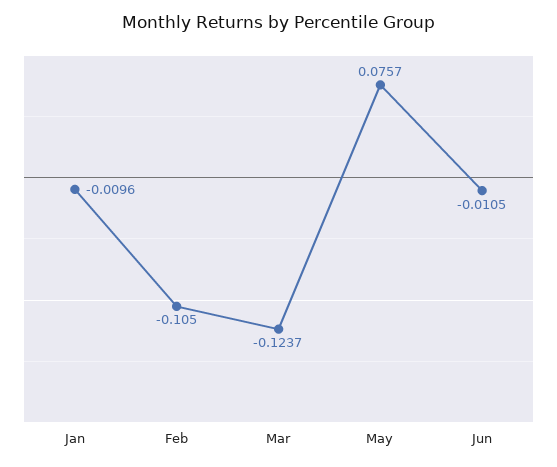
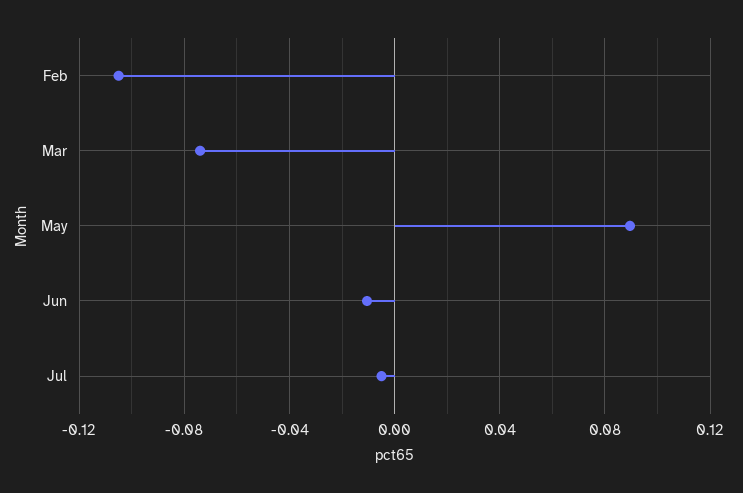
Jan: -0.0096 -> none
Mar: -0.1237 -> -0.075
May: 0.0757 -> 0.09
Jul: none -> -0.005

